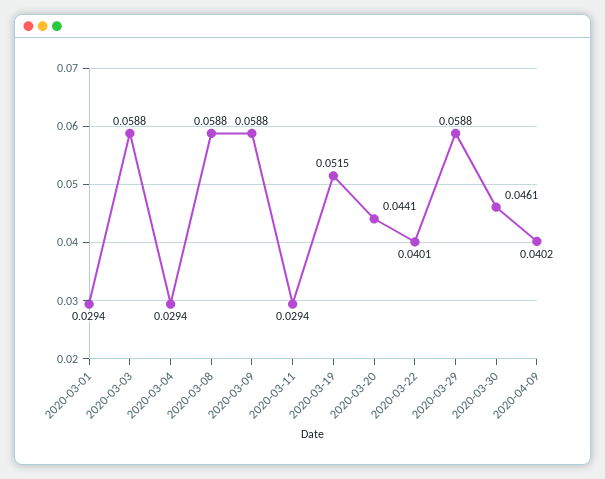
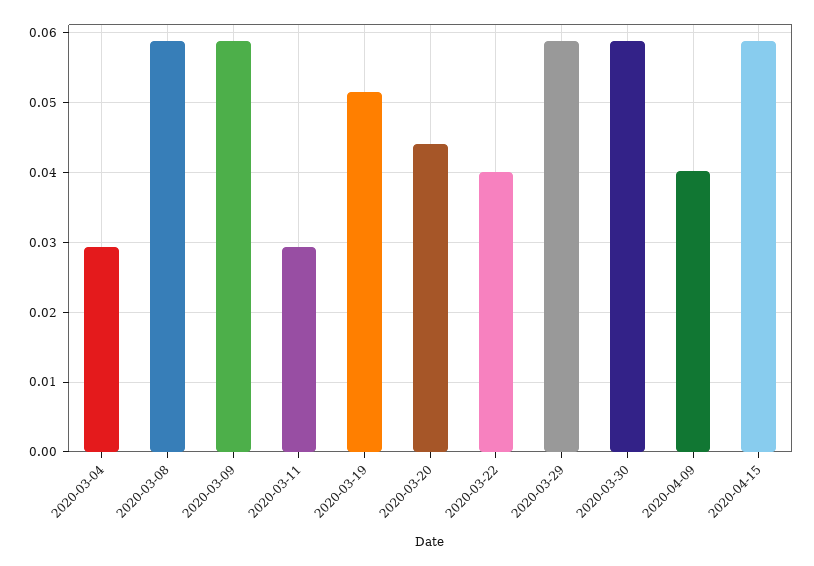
2020-03-01: 0.0294 -> none
2020-03-03: 0.0588 -> none
2020-03-30: 0.0461 -> 0.059
2020-04-15: none -> 0.059

